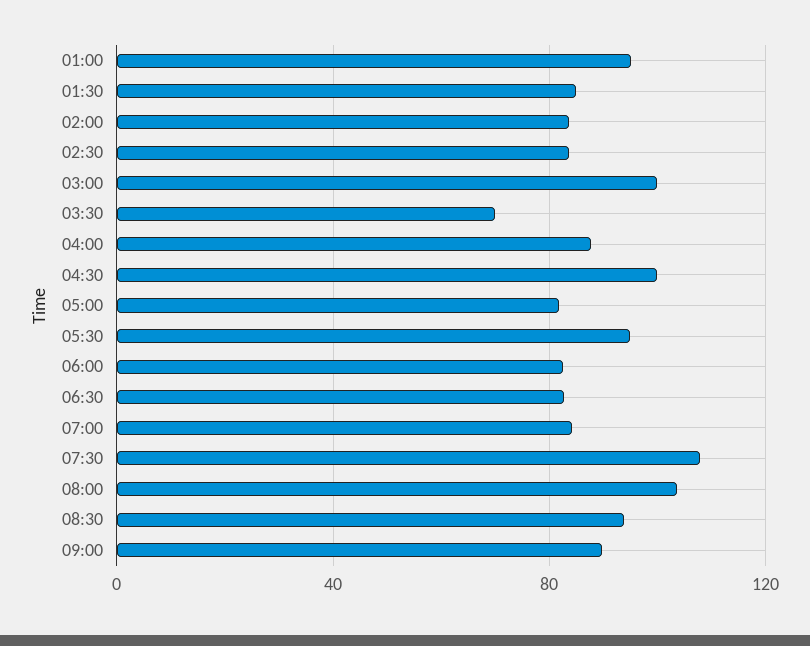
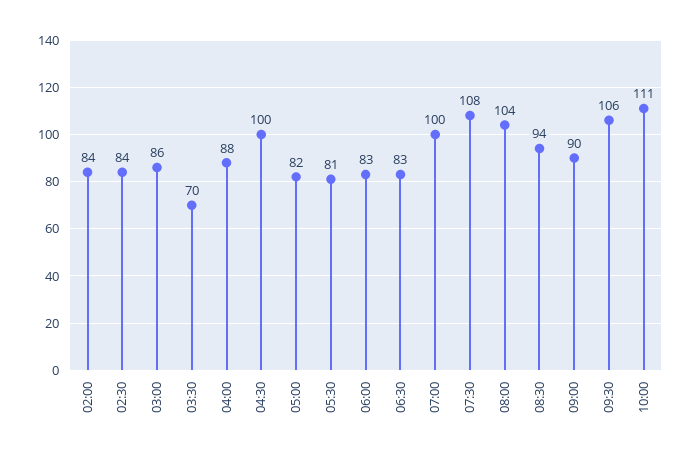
01:00: 95 -> none
01:30: 85 -> none
03:00: 100 -> 86
05:30: 95 -> 81
07:00: 85 -> 100
09:30: none -> 106
10:00: none -> 111

